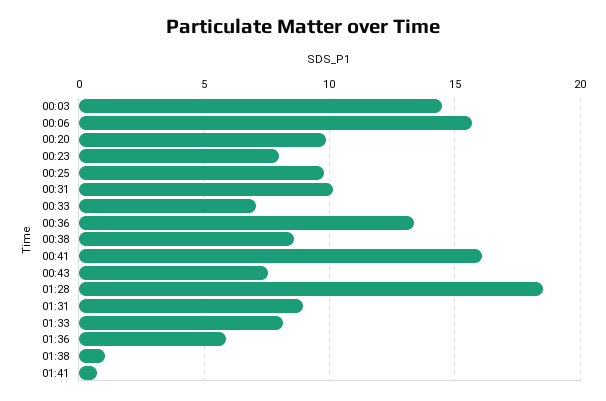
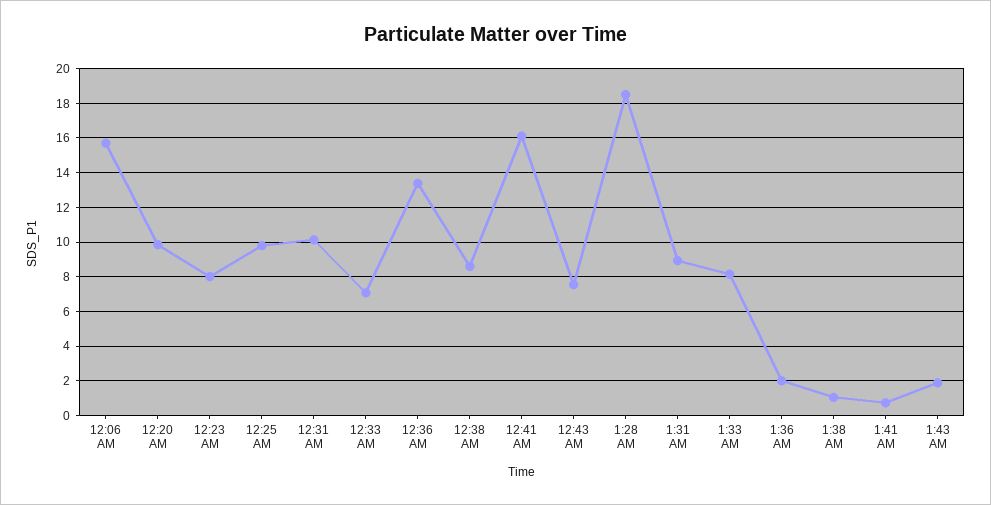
00:03: 14.5 -> none
01:36: 6 -> 2
1:43 AM: none -> 2

